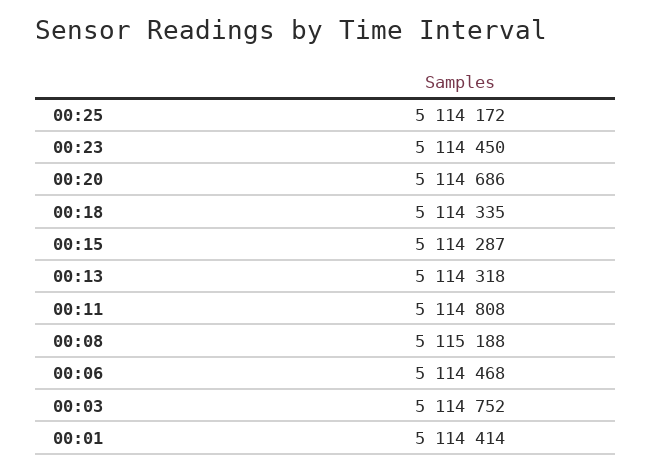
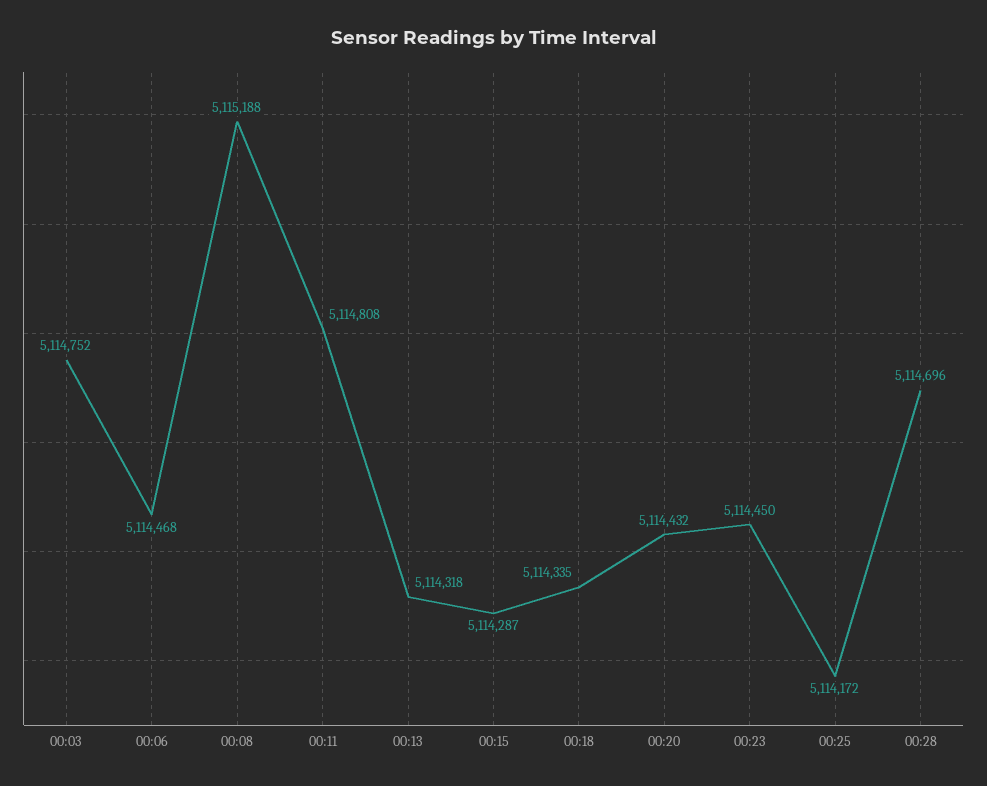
00:20: 5114686 -> 5114432
00:01: 5114414 -> none
00:28: none -> 5114696

